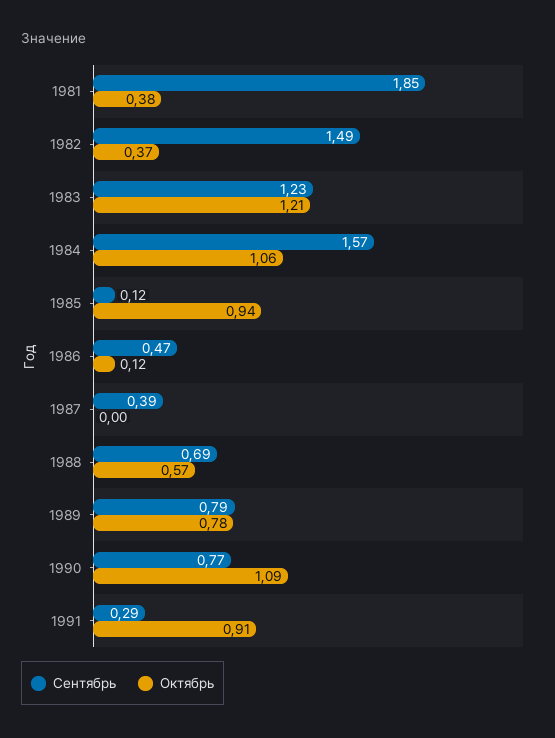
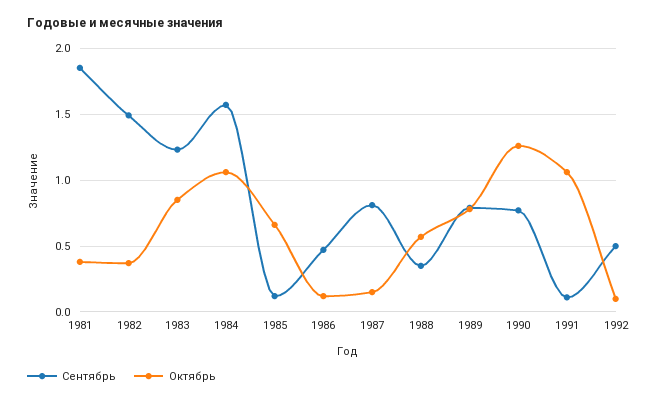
Октябрь, 1983: 1.21 -> 0.85
Октябрь, 1985: 0.94 -> 0.65
Сентябрь, 1987: 0.39 -> 0.8
Октябрь, 1987: 0 -> 0.15
Сентябрь, 1988: 0.69 -> 0.35
Октябрь, 1990: 1.09 -> 1.25
Сентябрь, 1991: 0.29 -> 0.1
Октябрь, 1991: 0.91 -> 1.05
Сентябрь, 1992: none -> 0.5
Октябрь, 1992: none -> 0.1

